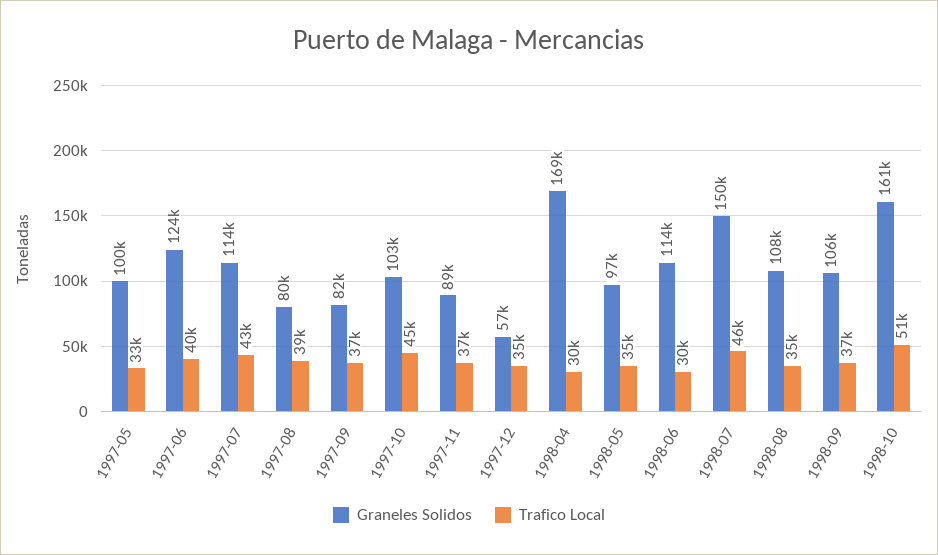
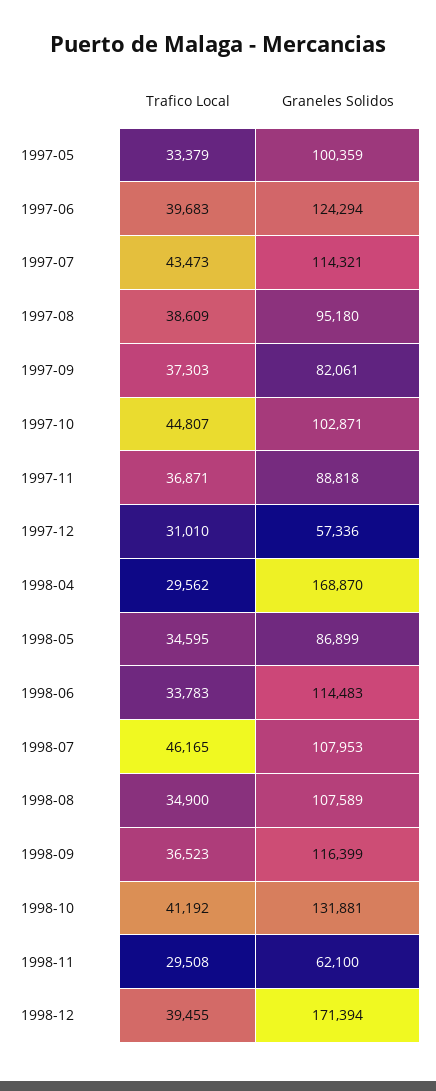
Graneles Solidos, 1997-08: 80000 -> 95180
Trafico Local, 1997-12: 35000 -> 31010
Graneles Solidos, 1998-05: 97000 -> 86899
Trafico Local, 1998-06: 30000 -> 33783
Graneles Solidos, 1998-07: 150000 -> 107953
Graneles Solidos, 1998-09: 106000 -> 116399
Graneles Solidos, 1998-10: 161000 -> 131881
Trafico Local, 1998-10: 51000 -> 41192
Trafico Local, 1998-11: none -> 29508
Graneles Solidos, 1998-11: none -> 62100
Trafico Local, 1998-12: none -> 39455
Graneles Solidos, 1998-12: none -> 171394

